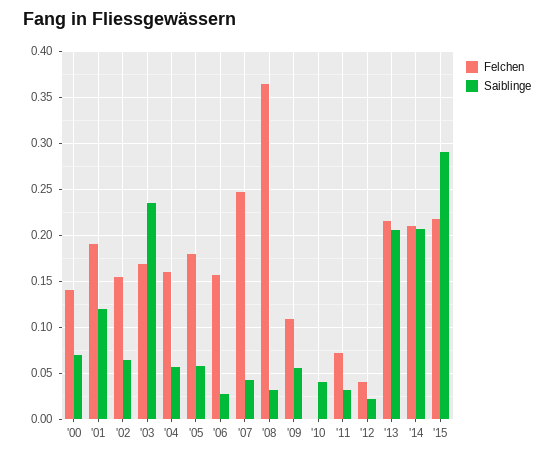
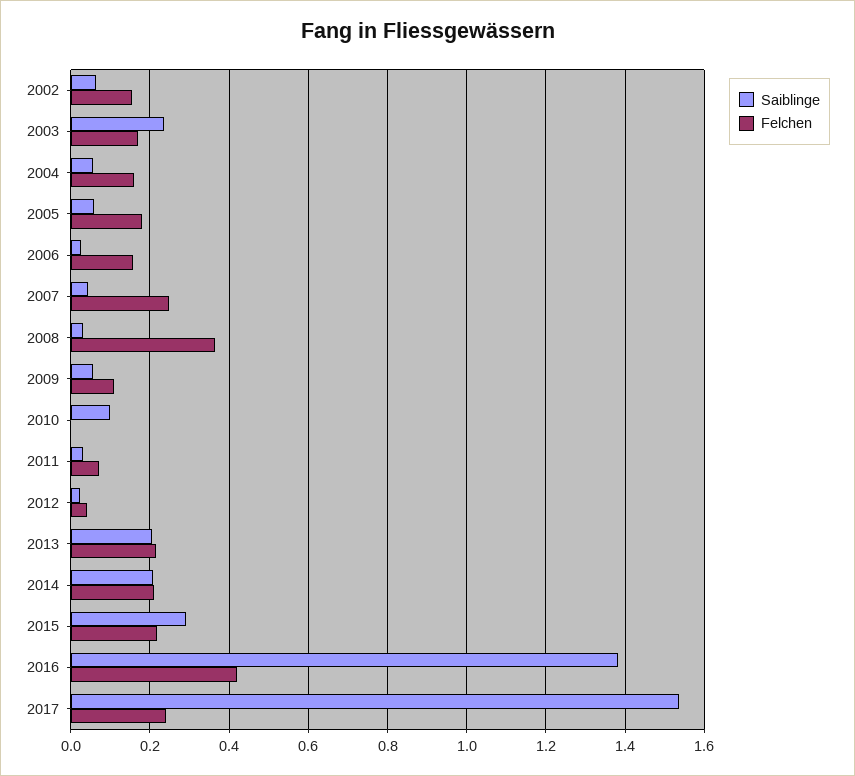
Felchen, '00: 0.14 -> none
Saiblinge, '00: 0.07 -> none
Felchen, '01: 0.19 -> none
Saiblinge, '01: 0.12 -> none
Saiblinge, '10: 0.04 -> 0.1
Saiblinge, 2016: none -> 1.38
Felchen, 2016: none -> 0.42
Saiblinge, 2017: none -> 1.54
Felchen, 2017: none -> 0.24

